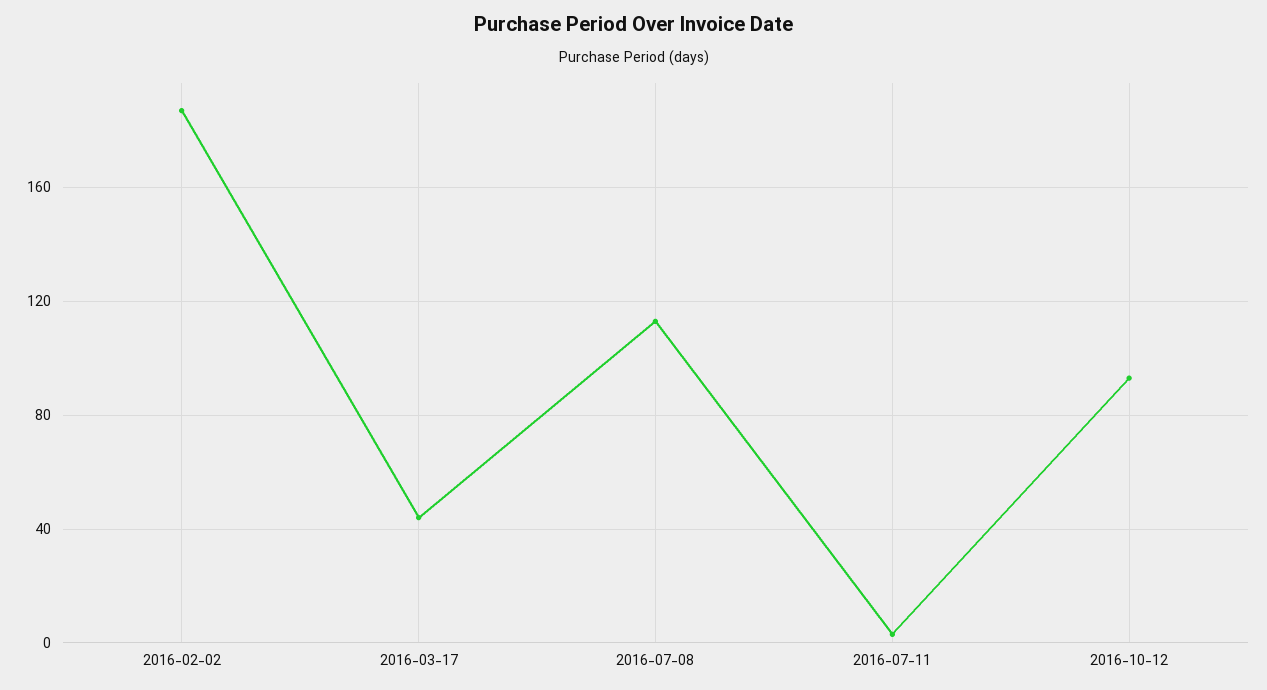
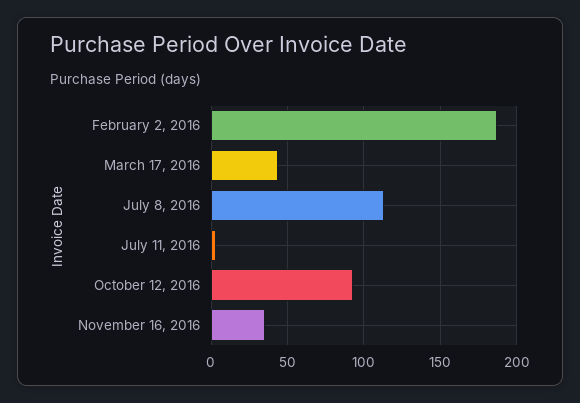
November 16, 2016: none -> 35

